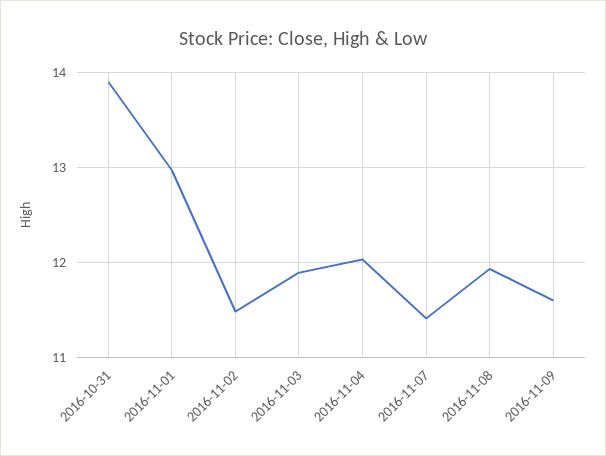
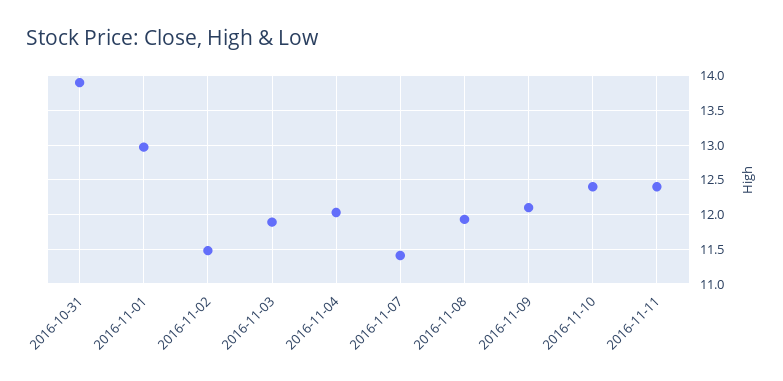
2016-11-09: 11.6 -> 12.1
2016-11-10: none -> 12.4
2016-11-11: none -> 12.4

